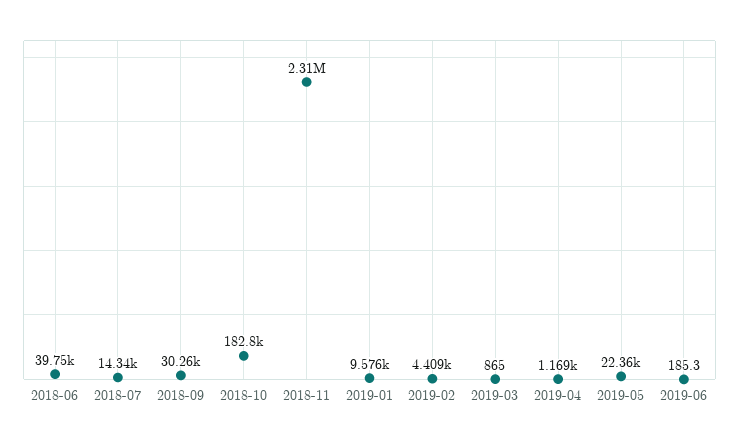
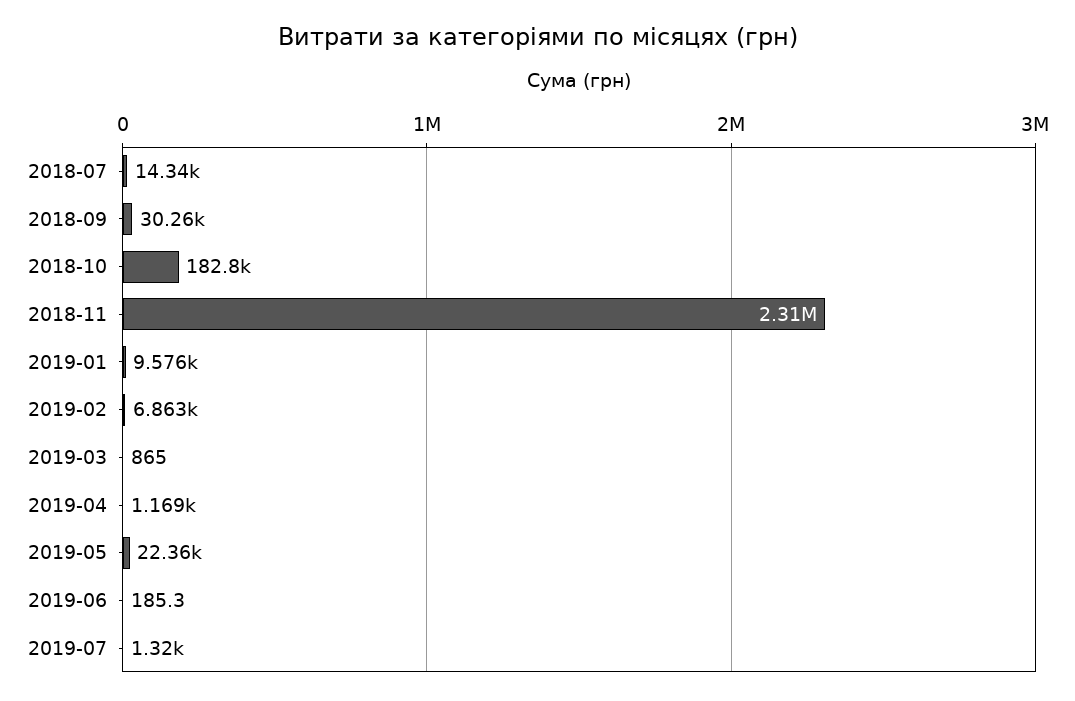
2018-06: 39750 -> none
2019-02: 4409 -> 6863
2019-07: none -> 1320

